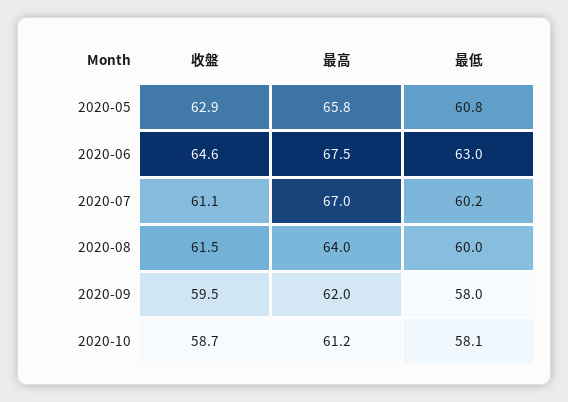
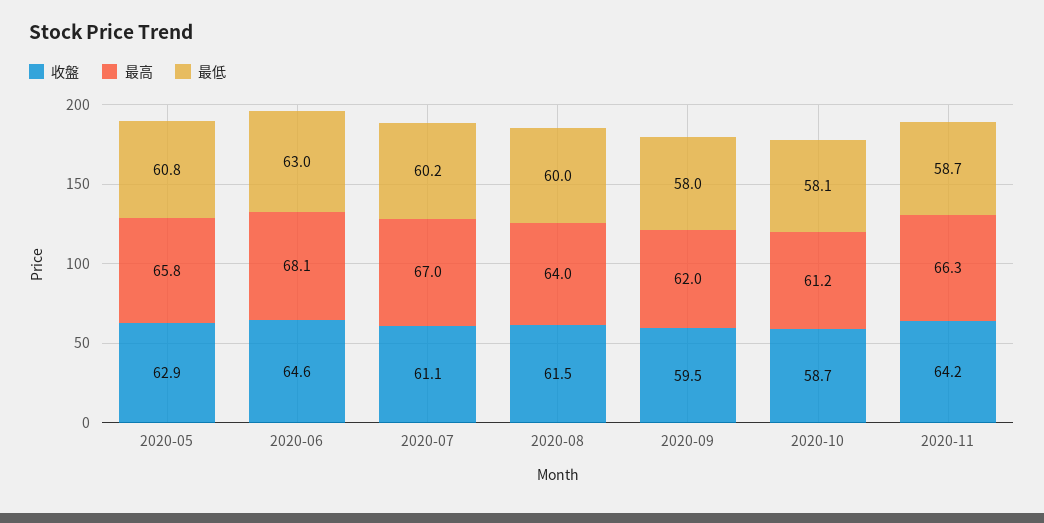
最高, 2020-06: 67.5 -> 68.1
收盤, 2020-11: none -> 64.2
最高, 2020-11: none -> 66.3
最低, 2020-11: none -> 58.7

